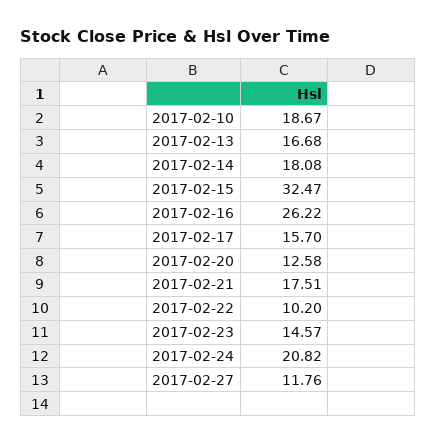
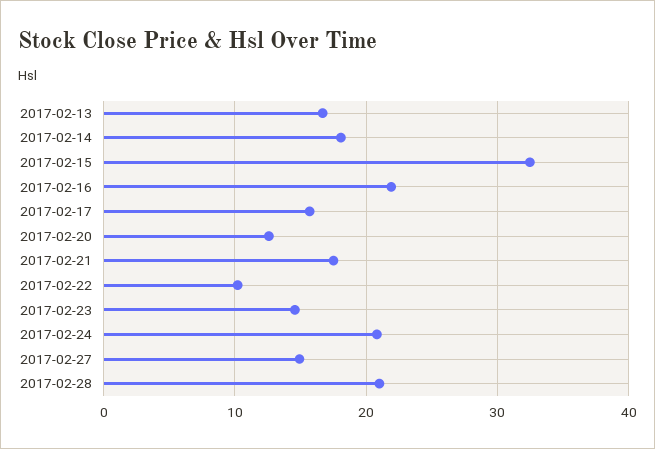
2017-02-10: 18.67 -> none
2017-02-16: 26.22 -> 22
2017-02-27: 11.76 -> 15
2017-02-28: none -> 21

